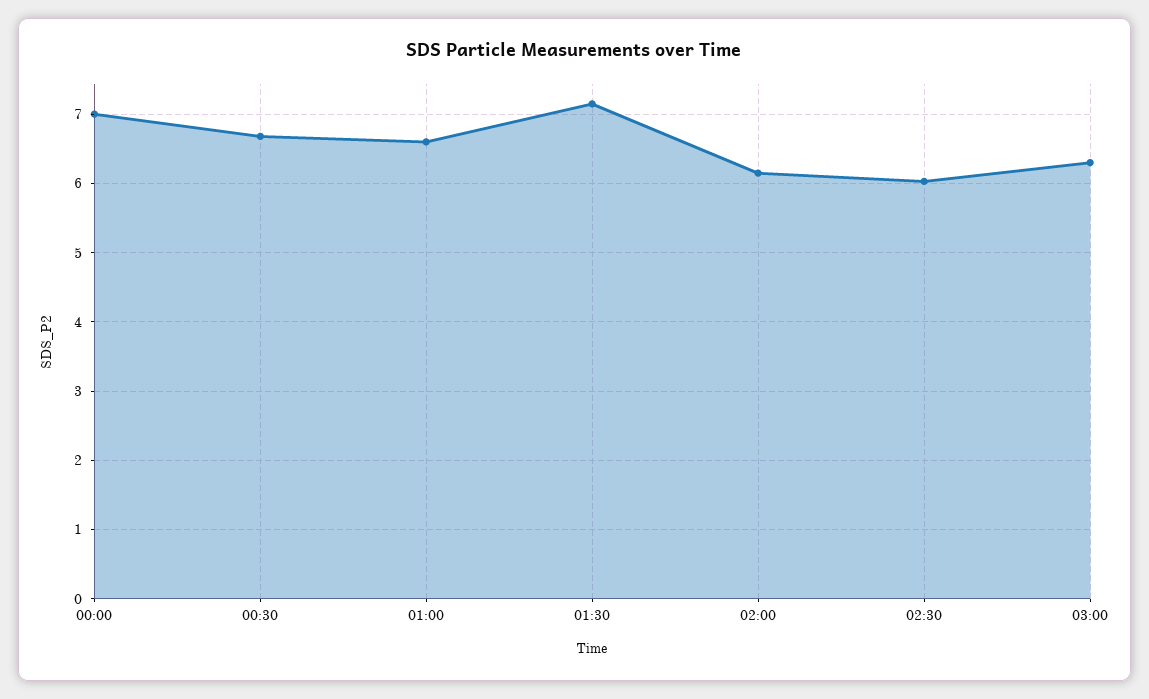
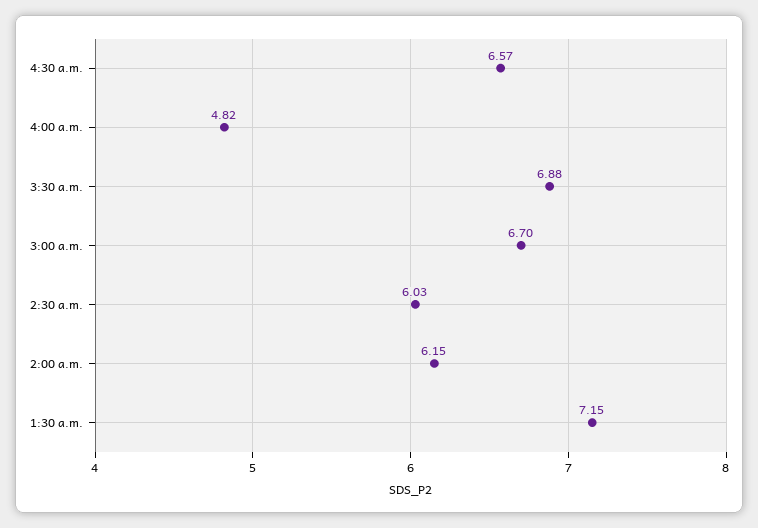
00:00: 7 -> none
00:30: 6.7 -> none
01:00: 6.6 -> none
03:00: 6.3 -> 6.7
4:30 a.m.: none -> 6.57
4:00 a.m.: none -> 4.82
3:30 a.m.: none -> 6.88

